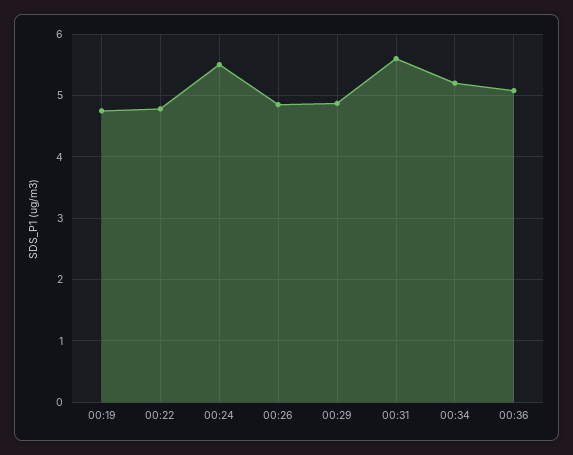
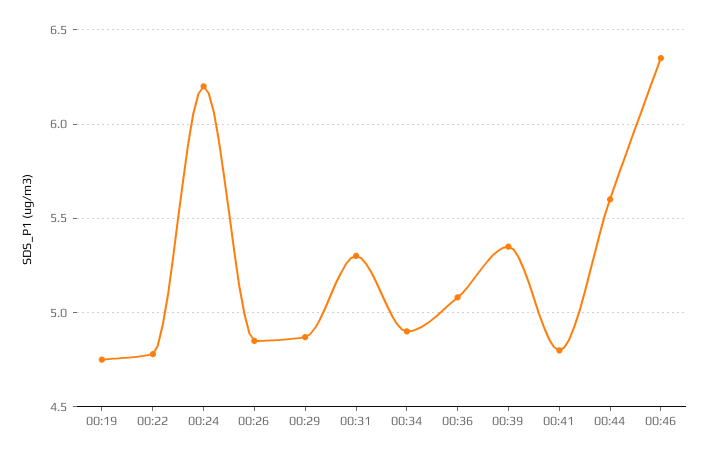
00:24: 5.5 -> 6.2
00:31: 5.6 -> 5.3
00:34: 5.2 -> 4.9
00:39: none -> 5.35
00:41: none -> 4.8
00:44: none -> 5.6
00:46: none -> 6.35

